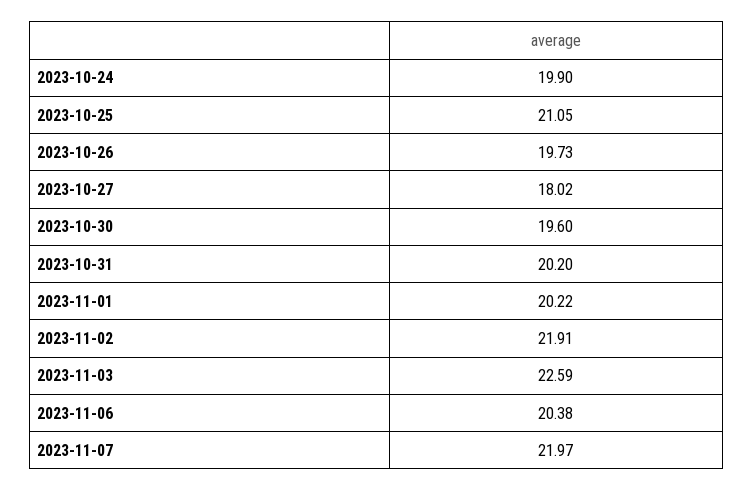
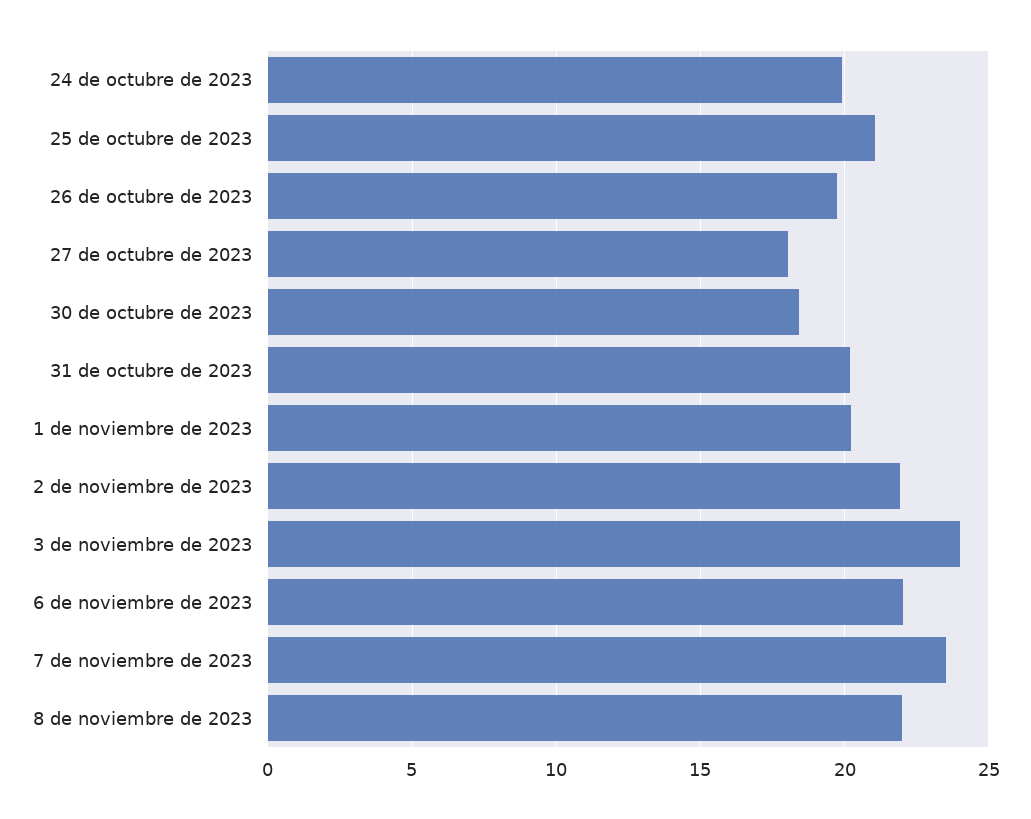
2023-10-30: 19.6 -> 18.5
2023-11-03: 22.59 -> 24
2023-11-06: 20.38 -> 22
2023-11-07: 21.97 -> 23.5
8 de noviembre de 2023: none -> 22

